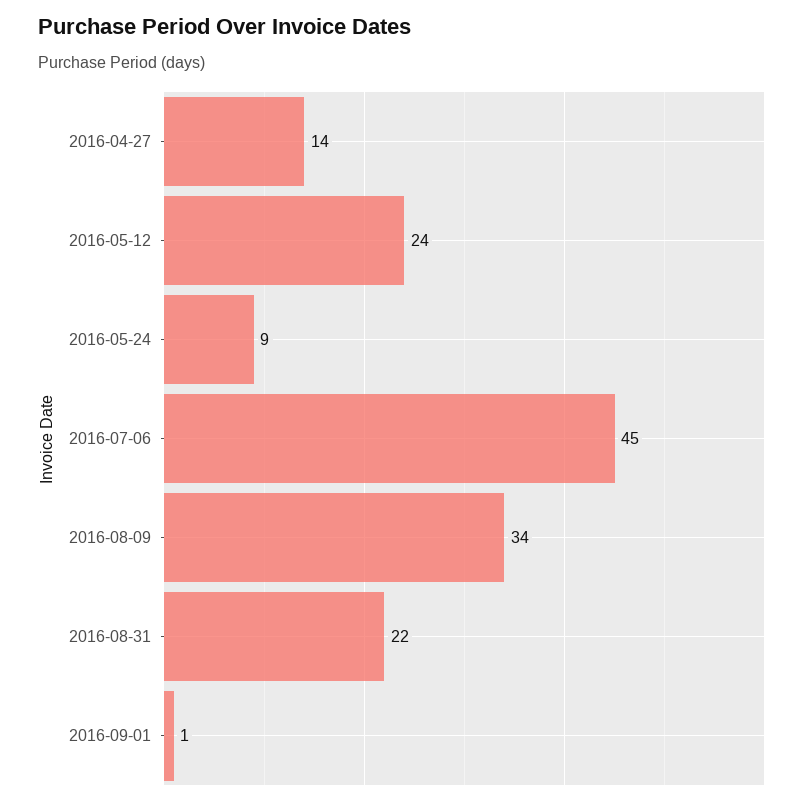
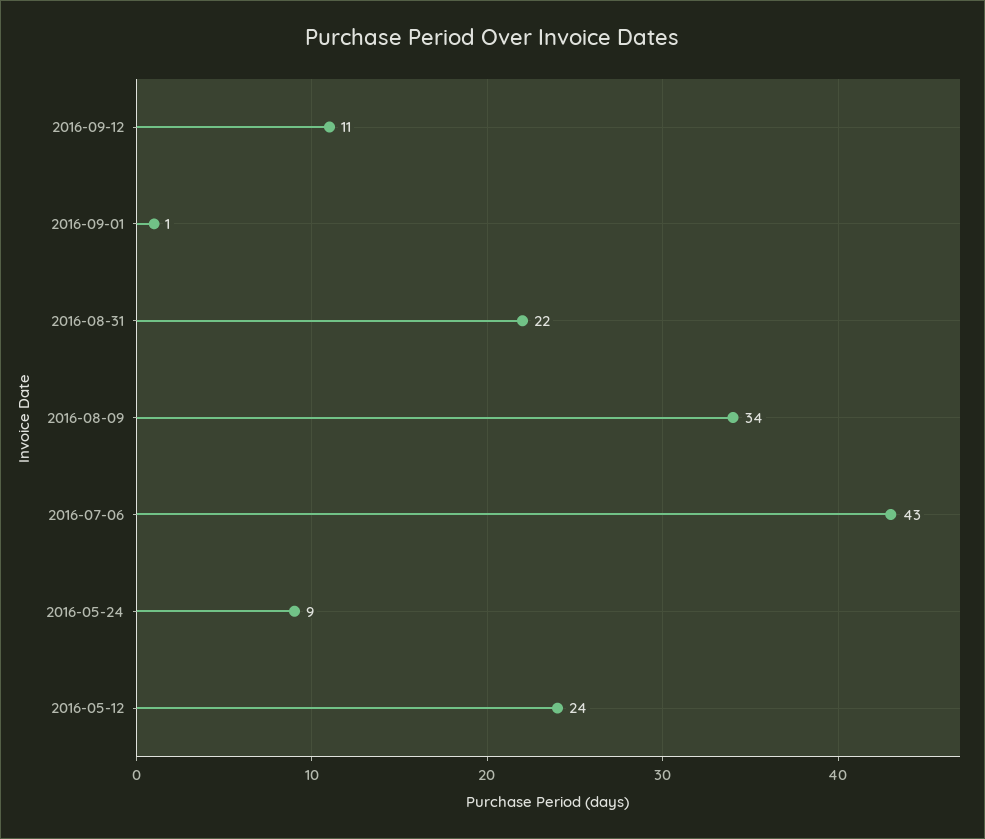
2016-04-27: 14 -> none
2016-07-06: 45 -> 43
2016-09-12: none -> 11

